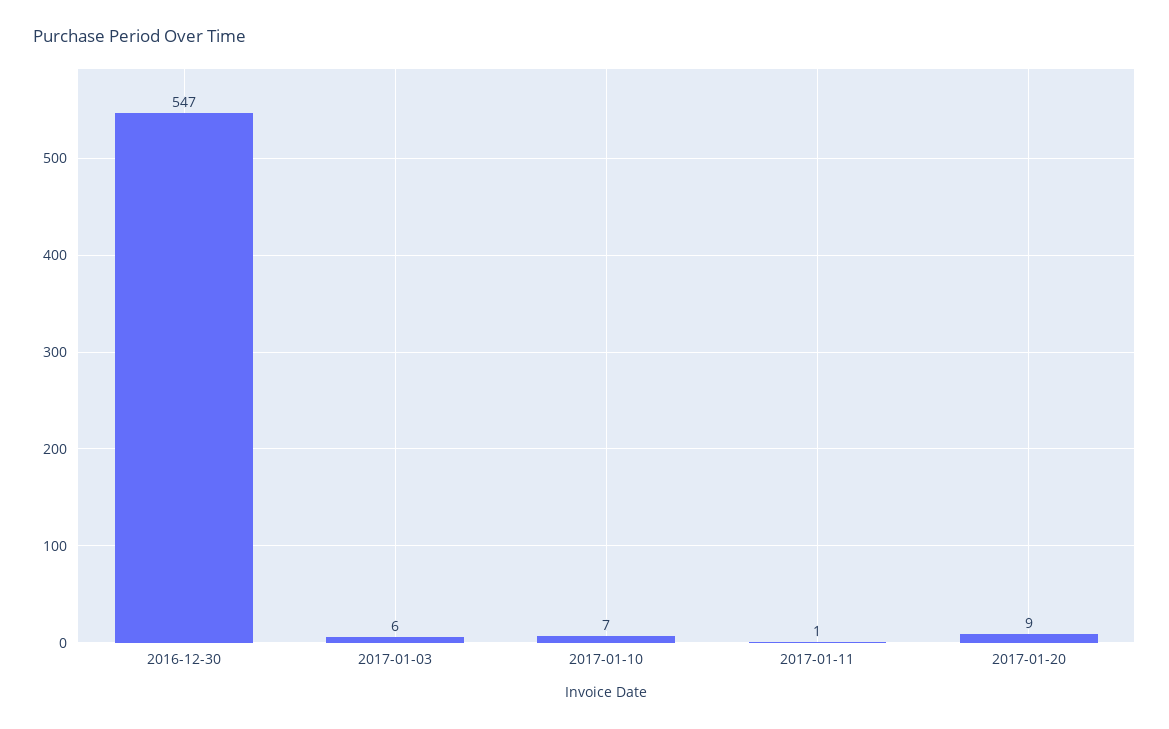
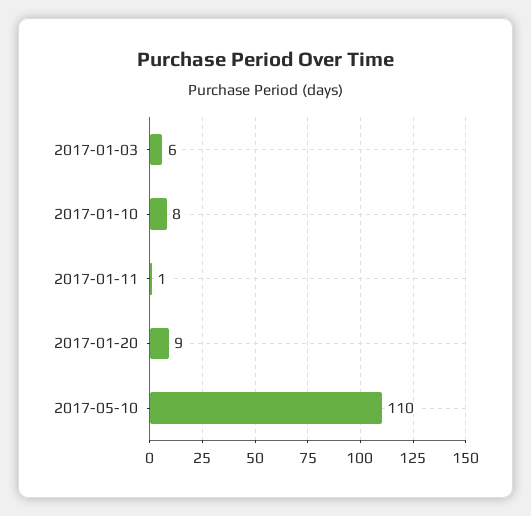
2016-12-30: 547 -> none
2017-01-10: 7 -> 8
2017-05-10: none -> 110

